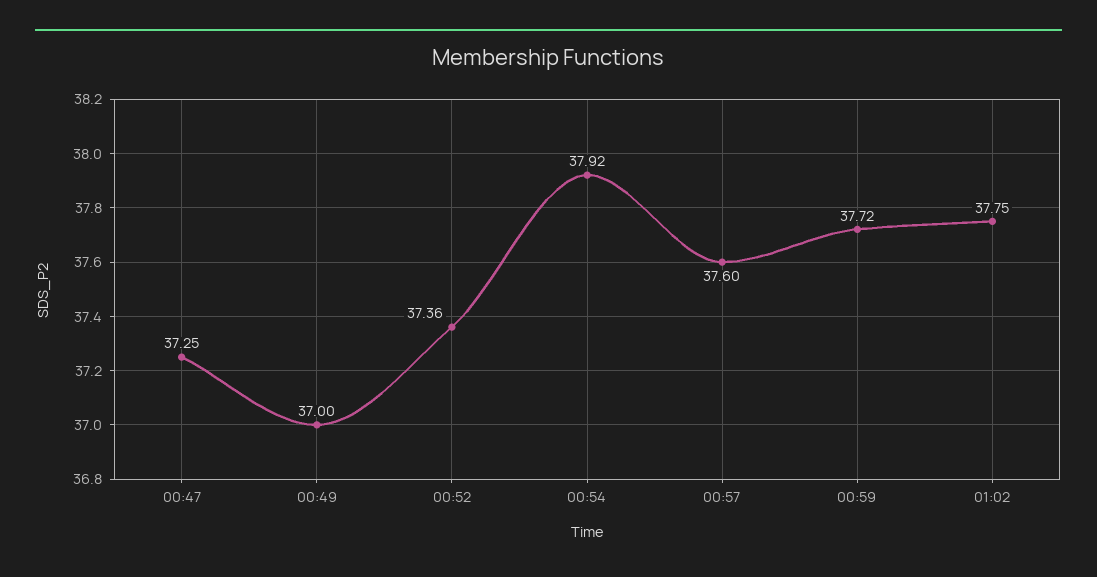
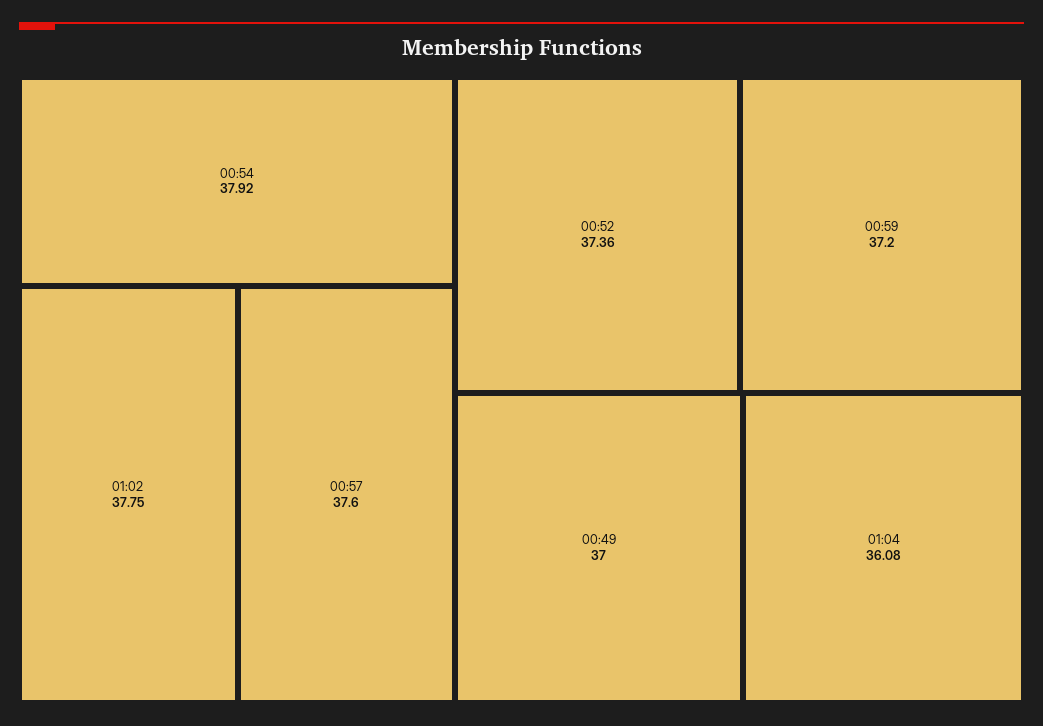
00:47: 37.25 -> none
00:59: 37.72 -> 37.2
01:04: none -> 36.08

